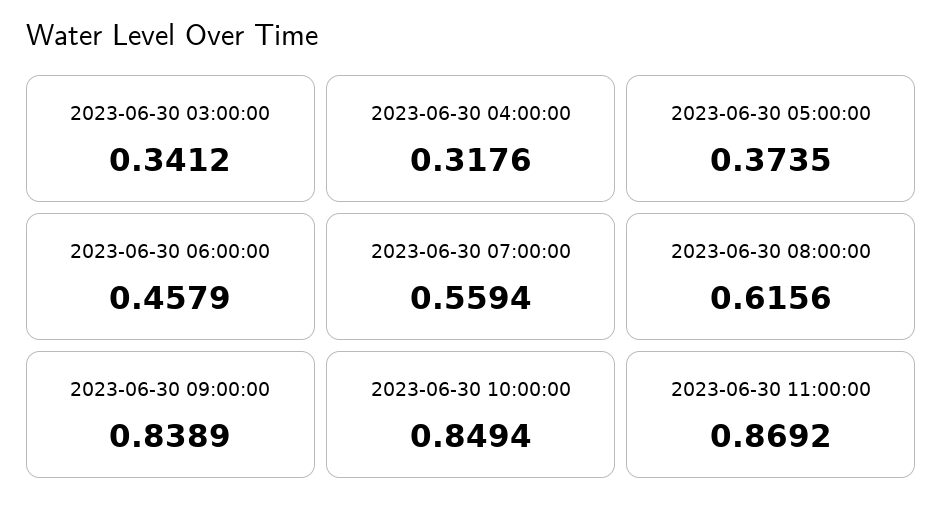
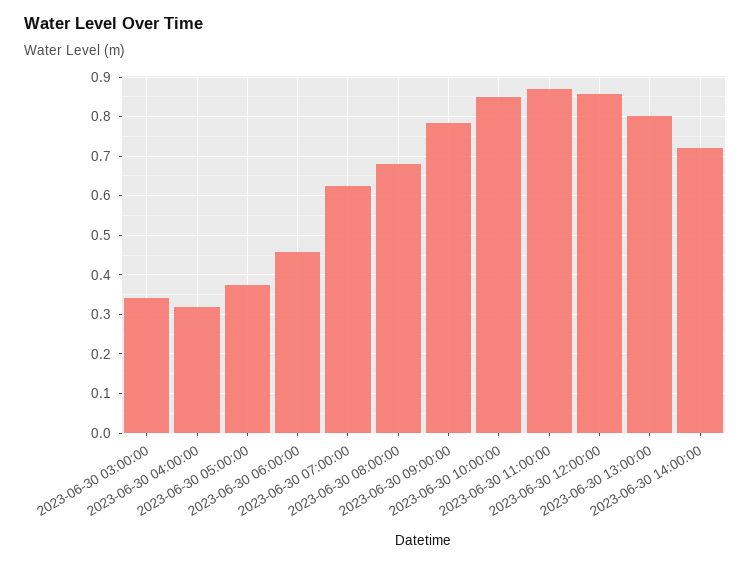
2023-06-30 07:00:00: 0.5594 -> 0.62
2023-06-30 08:00:00: 0.6156 -> 0.68
2023-06-30 09:00:00: 0.8389 -> 0.78
2023-06-30 12:00:00: none -> 0.86
2023-06-30 13:00:00: none -> 0.8
2023-06-30 14:00:00: none -> 0.72

